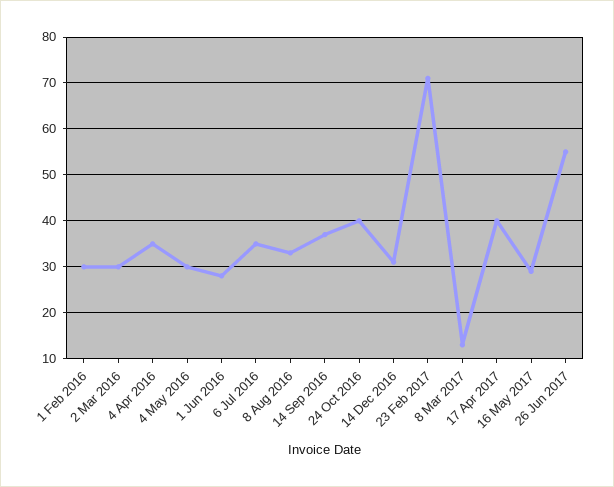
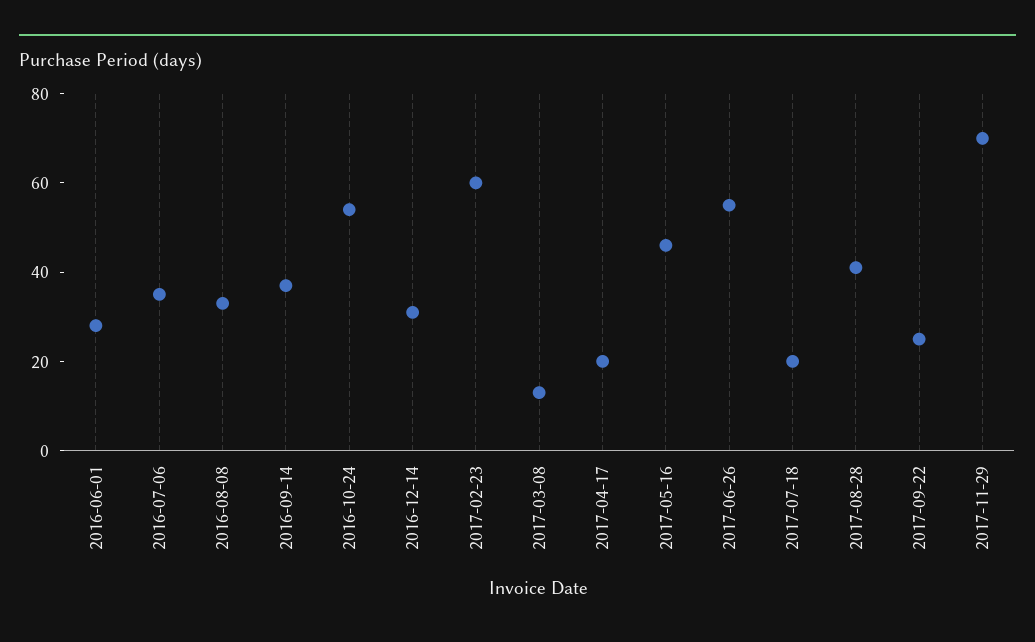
1 Feb 2016: 30 -> none
2 Mar 2016: 30 -> none
4 Apr 2016: 35 -> none
4 May 2016: 30 -> none
24 Oct 2016: 40 -> 55
23 Feb 2017: 70 -> 60
17 Apr 2017: 40 -> 20
16 May 2017: 30 -> 45
2017-07-18: none -> 20
2017-08-28: none -> 40
2017-09-22: none -> 25
2017-11-29: none -> 70

